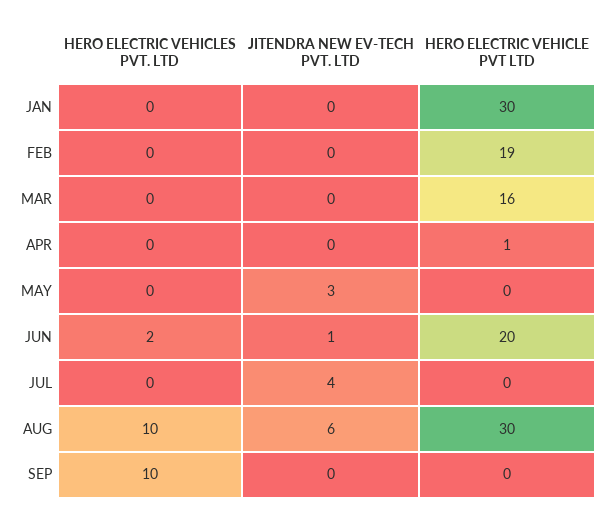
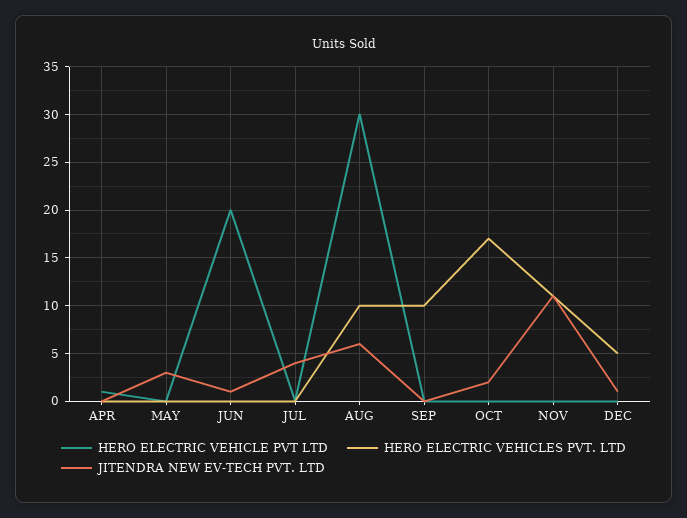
HERO ELECTRIC VEHICLES PVT. LTD, JAN: 0 -> none
JITENDRA NEW EV-TECH PVT. LTD, JAN: 0 -> none
HERO ELECTRIC VEHICLE PVT LTD, JAN: 30 -> none
HERO ELECTRIC VEHICLES PVT. LTD, FEB: 0 -> none
JITENDRA NEW EV-TECH PVT. LTD, FEB: 0 -> none
HERO ELECTRIC VEHICLE PVT LTD, FEB: 19 -> none
HERO ELECTRIC VEHICLES PVT. LTD, MAR: 0 -> none
JITENDRA NEW EV-TECH PVT. LTD, MAR: 0 -> none
HERO ELECTRIC VEHICLE PVT LTD, MAR: 16 -> none
HERO ELECTRIC VEHICLES PVT. LTD, JUN: 2 -> 0
HERO ELECTRIC VEHICLE PVT LTD, OCT: none -> 0
HERO ELECTRIC VEHICLES PVT. LTD, OCT: none -> 17
JITENDRA NEW EV-TECH PVT. LTD, OCT: none -> 2
HERO ELECTRIC VEHICLE PVT LTD, NOV: none -> 0
HERO ELECTRIC VEHICLES PVT. LTD, NOV: none -> 11
JITENDRA NEW EV-TECH PVT. LTD, NOV: none -> 11
HERO ELECTRIC VEHICLE PVT LTD, DEC: none -> 0
HERO ELECTRIC VEHICLES PVT. LTD, DEC: none -> 5
JITENDRA NEW EV-TECH PVT. LTD, DEC: none -> 1

